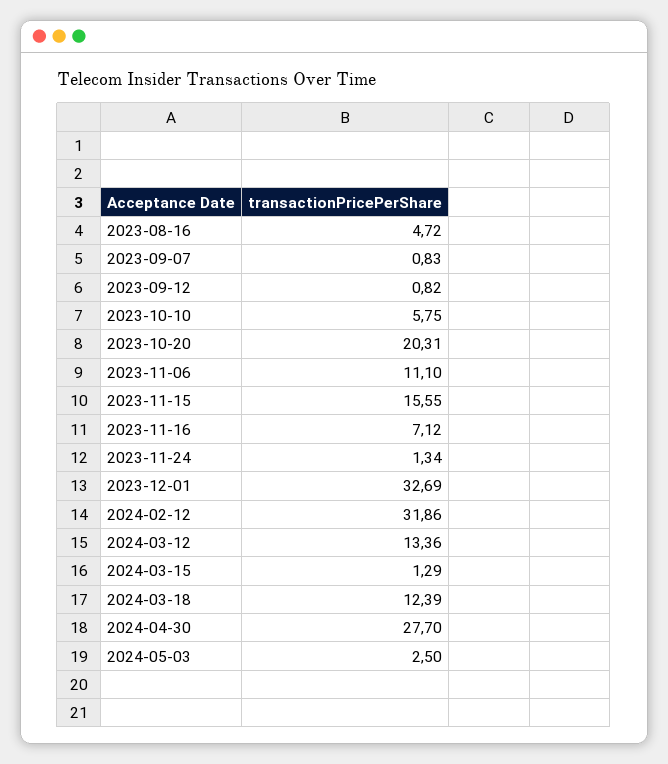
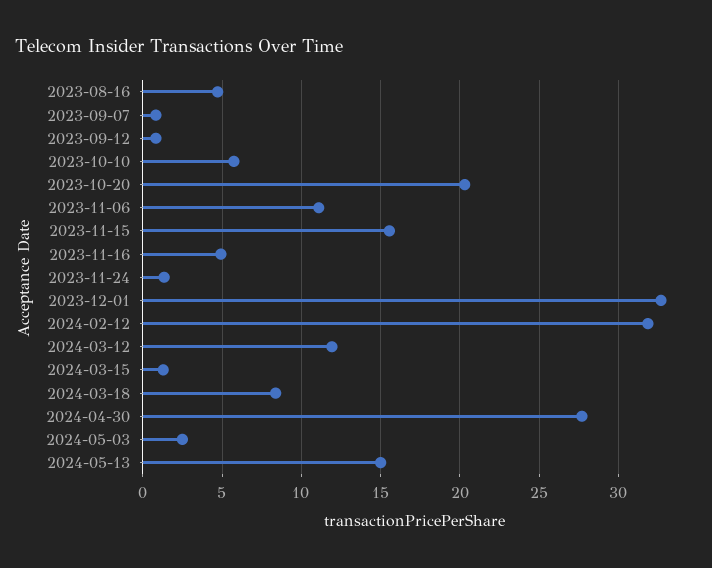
2023-11-16: 7.12 -> 5
2024-03-12: 13.36 -> 12
2024-03-18: 12.39 -> 8.5
2024-05-13: none -> 15

